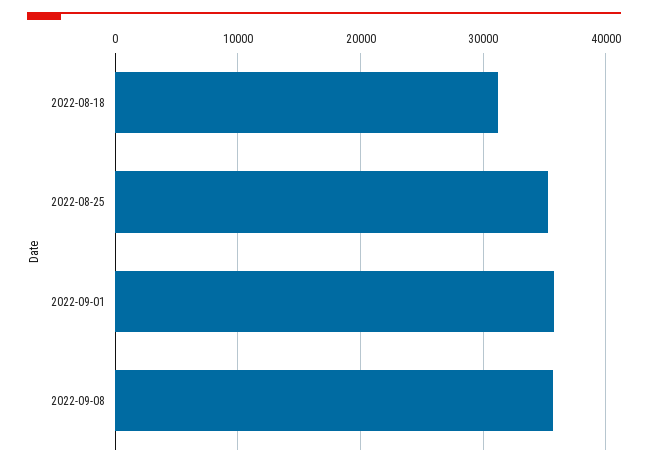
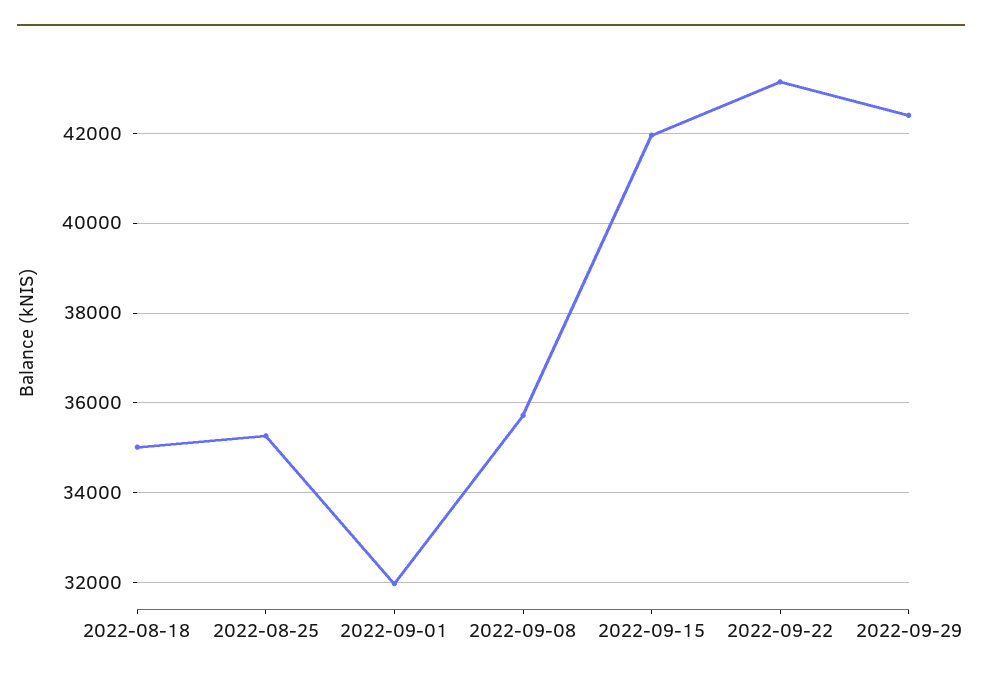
2022-08-18: 31000 -> 35000
2022-09-01: 36000 -> 32000
2022-09-15: none -> 42000
2022-09-22: none -> 43200
2022-09-29: none -> 42400

